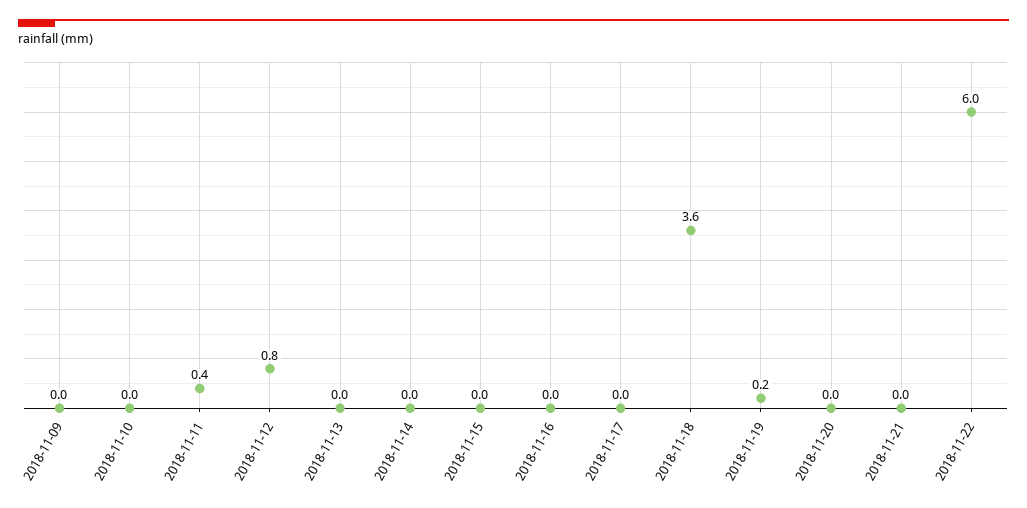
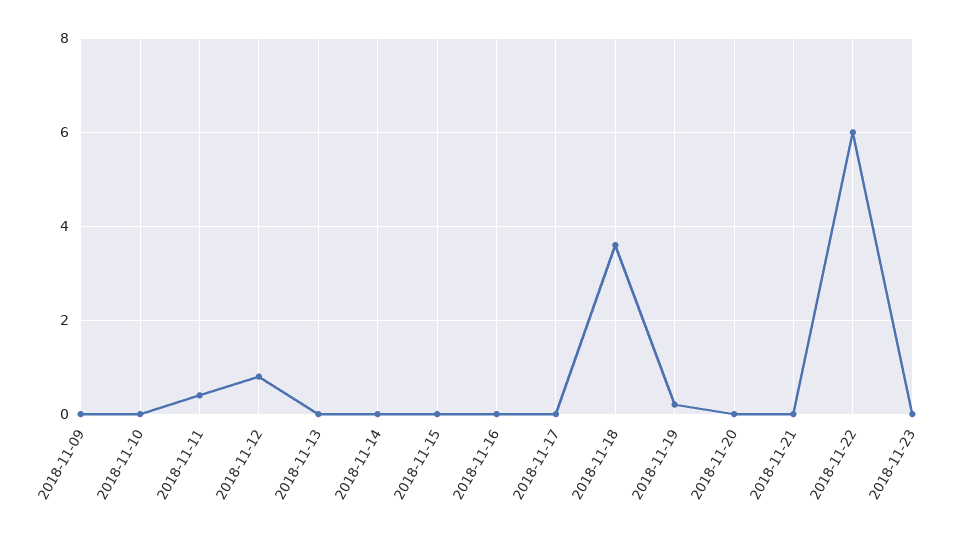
2018-11-23: none -> 0

